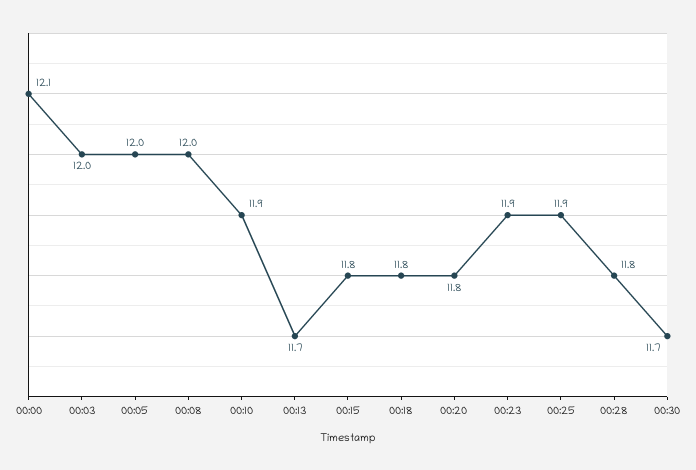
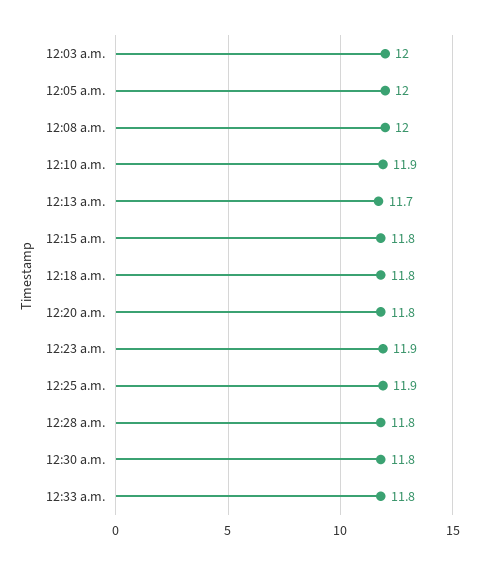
00:00: 12.1 -> none
00:30: 11.7 -> 11.8
12:33 a.m.: none -> 11.8

